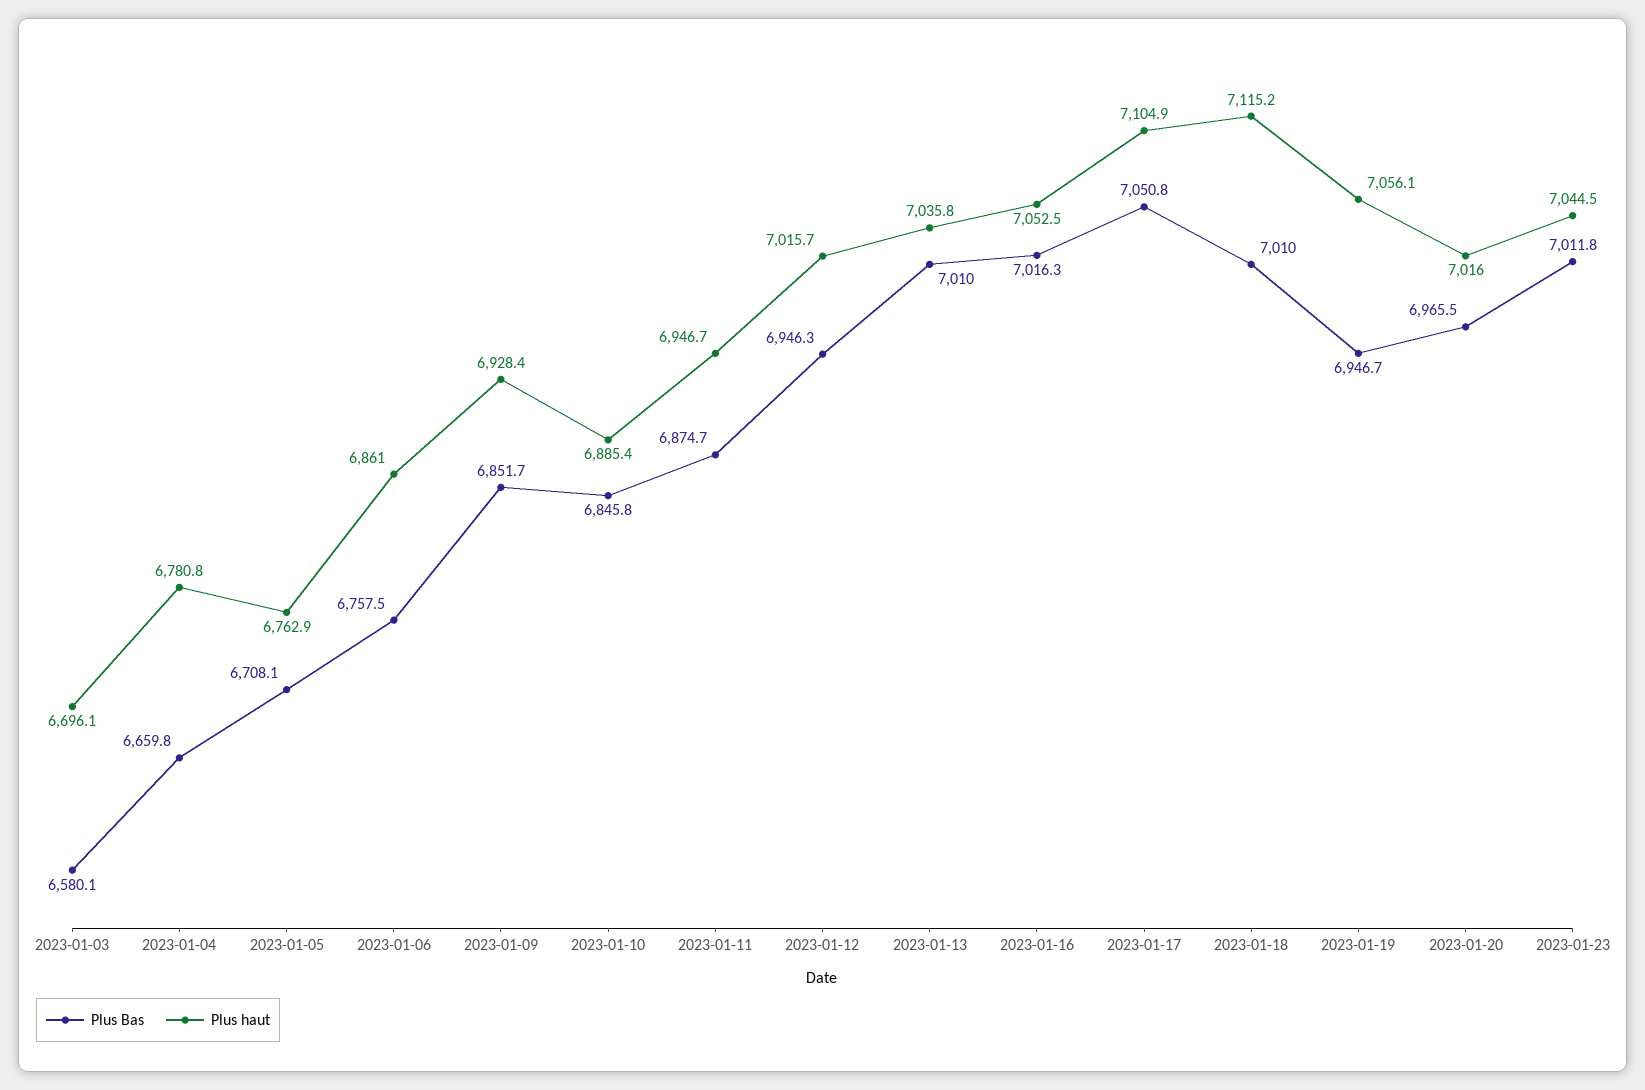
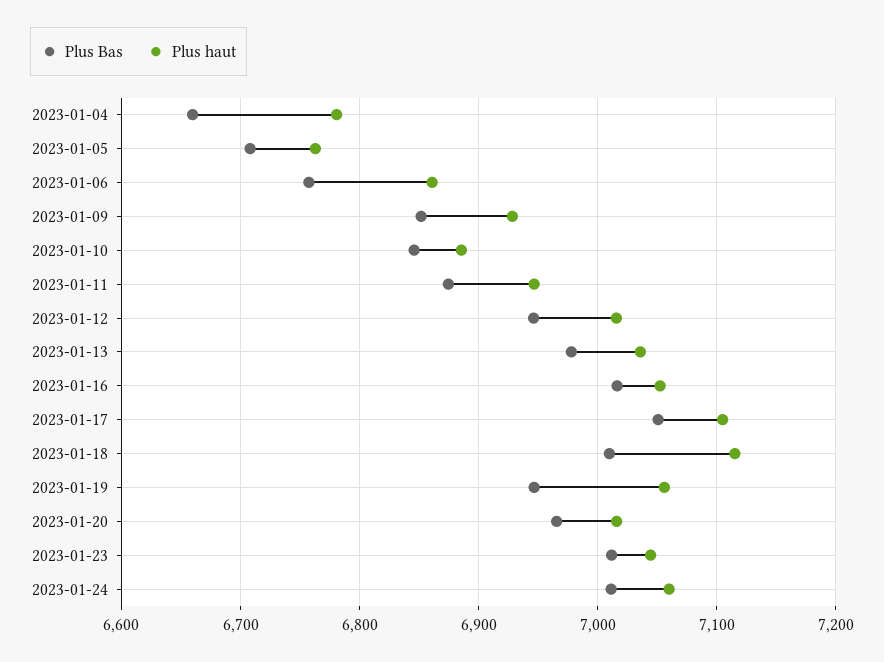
Plus Bas, 2023-01-03: 6580.1 -> none
Plus haut, 2023-01-03: 6696.1 -> none
Plus Bas, 2023-01-13: 7010 -> 6980
Plus Bas, 2023-01-24: none -> 7010
Plus haut, 2023-01-24: none -> 7060

